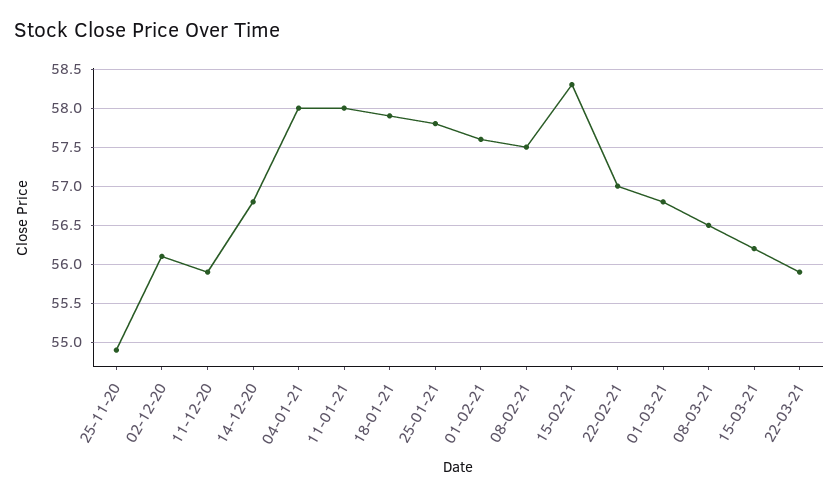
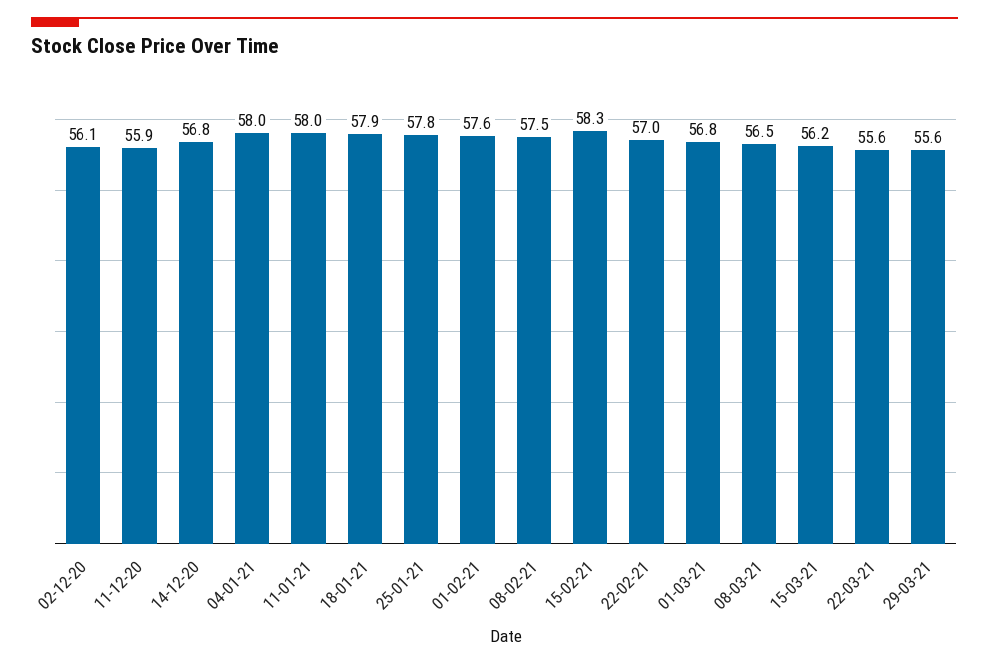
25-11-20: 54.9 -> none
22-03-21: 55.9 -> 55.6
29-03-21: none -> 55.6

